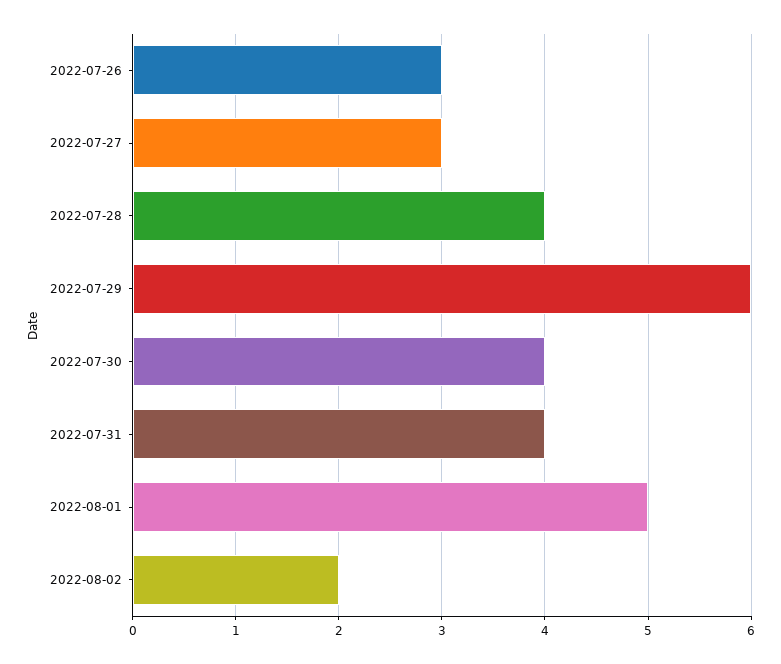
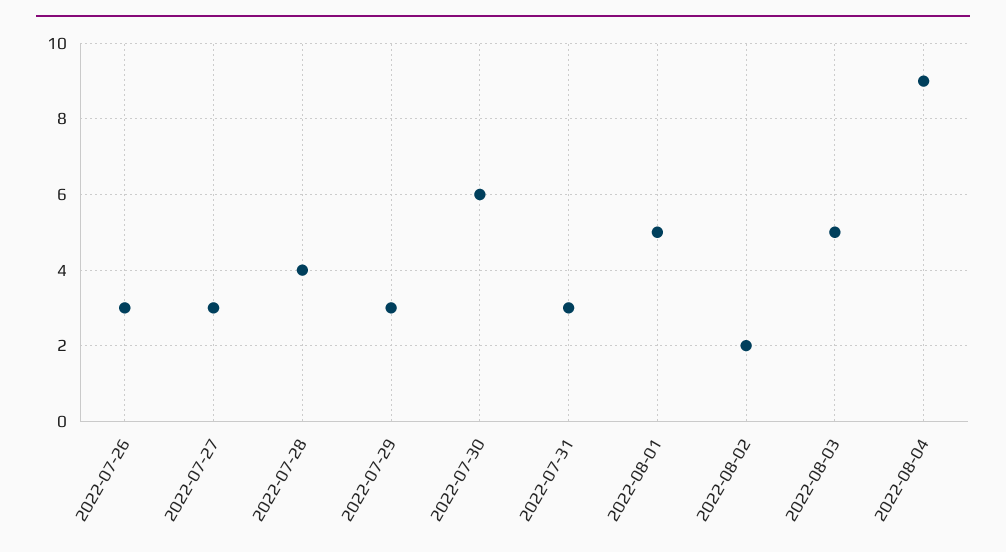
2022-07-29: 6 -> 3
2022-07-30: 4 -> 6
2022-07-31: 4 -> 3
2022-08-03: none -> 5
2022-08-04: none -> 9

